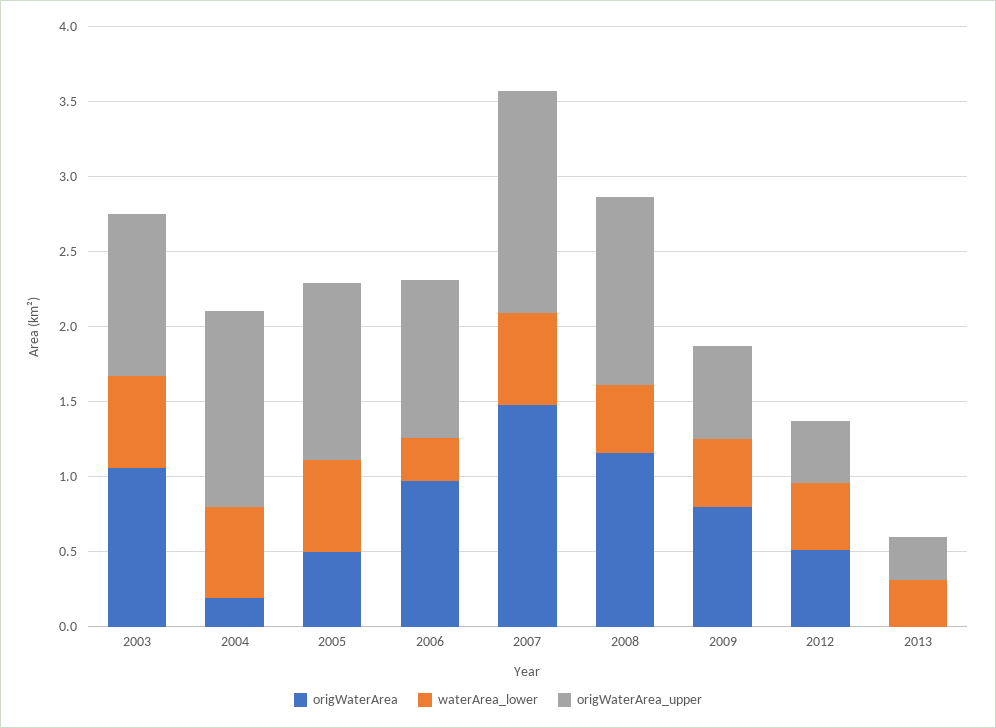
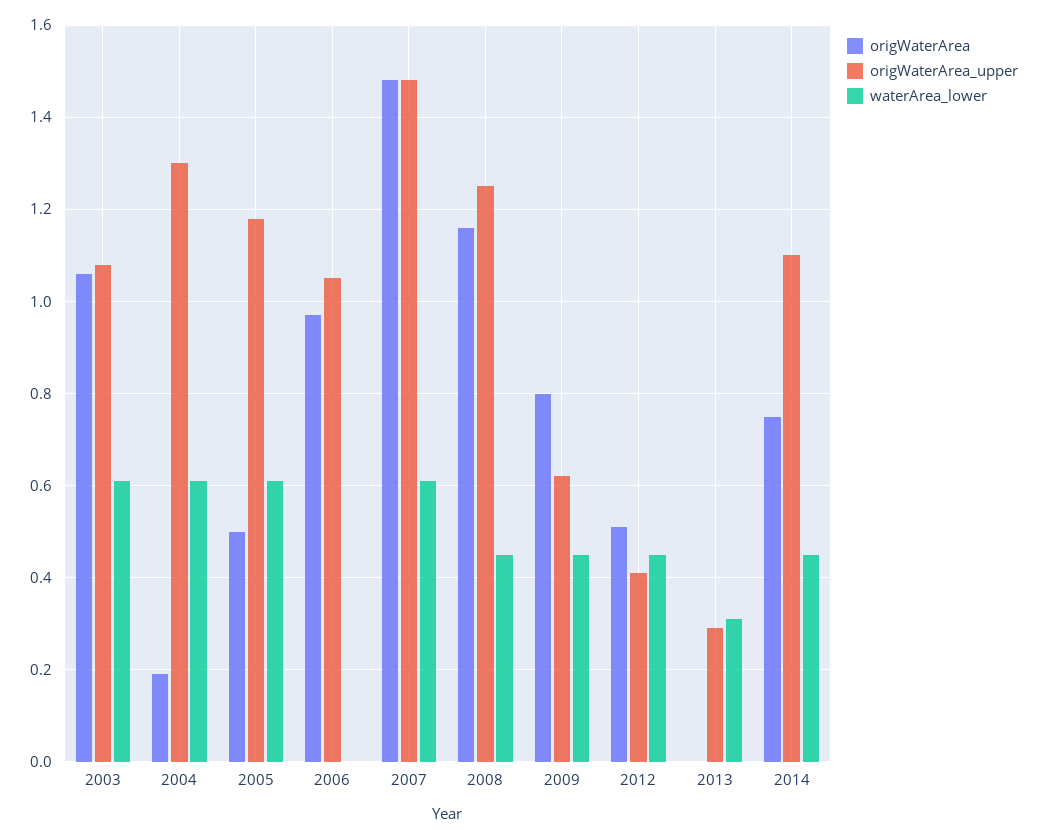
waterArea_lower, 2006: 0.3 -> 0
origWaterArea, 2014: none -> 0.75
origWaterArea_upper, 2014: none -> 1.1
waterArea_lower, 2014: none -> 0.45

